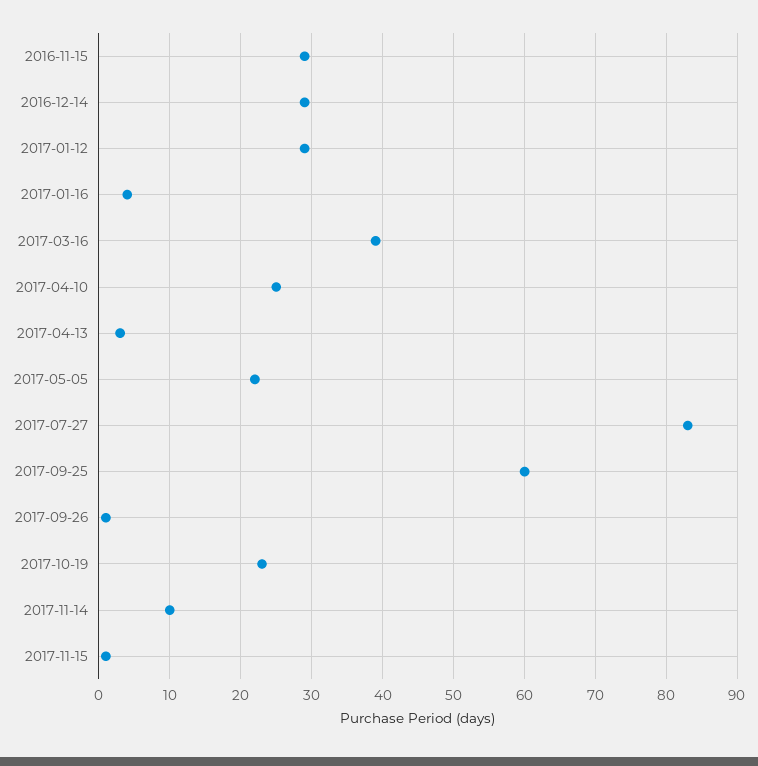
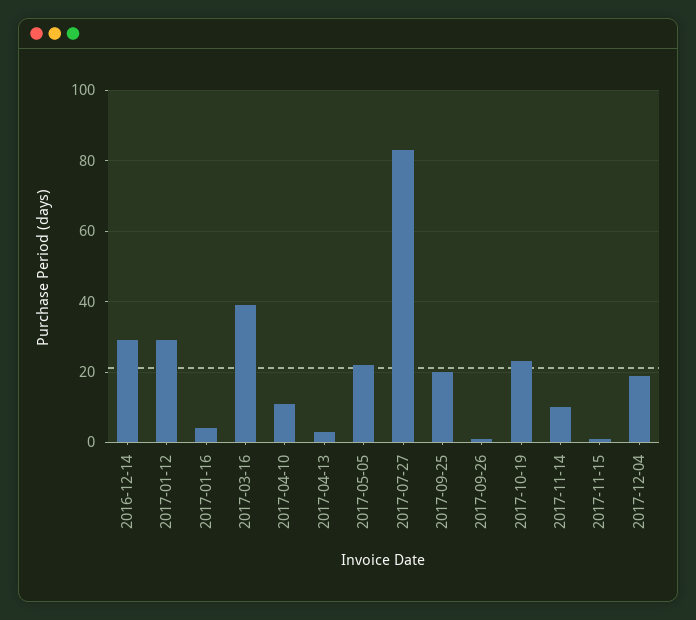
2016-11-15: 29 -> none
2017-04-10: 25 -> 10
2017-09-25: 60 -> 20
2017-12-04: none -> 20

